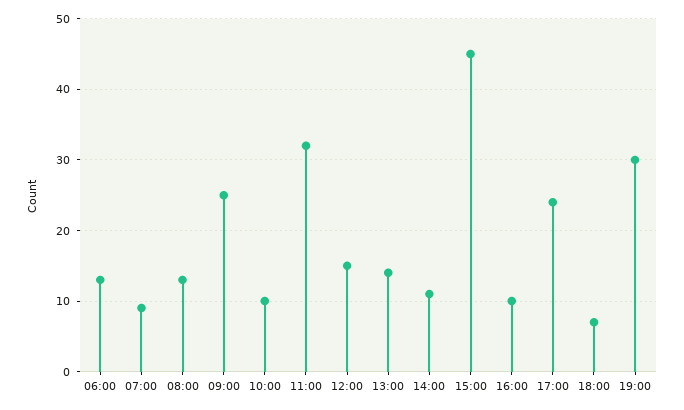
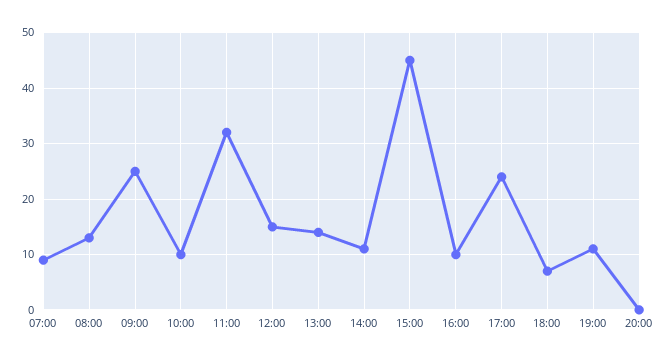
06:00: 13 -> none
19:00: 30 -> 10
20:00: none -> 0

